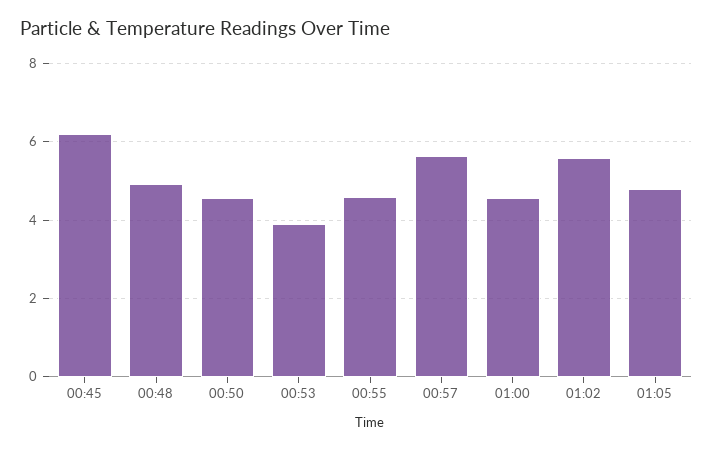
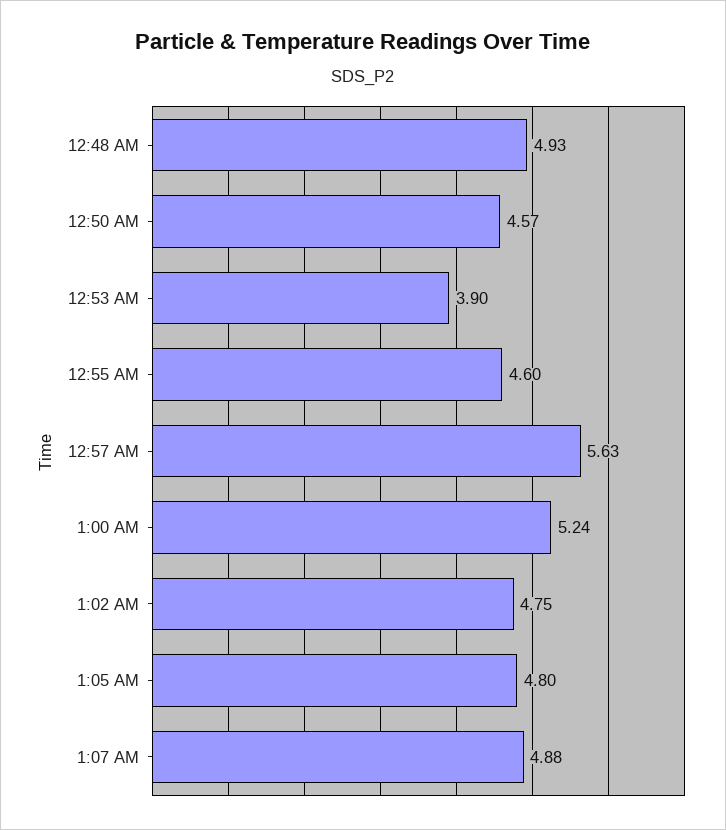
00:45: 6.2 -> none
01:00: 4.6 -> 5.24
01:02: 5.6 -> 4.75
1:07 AM: none -> 4.88

